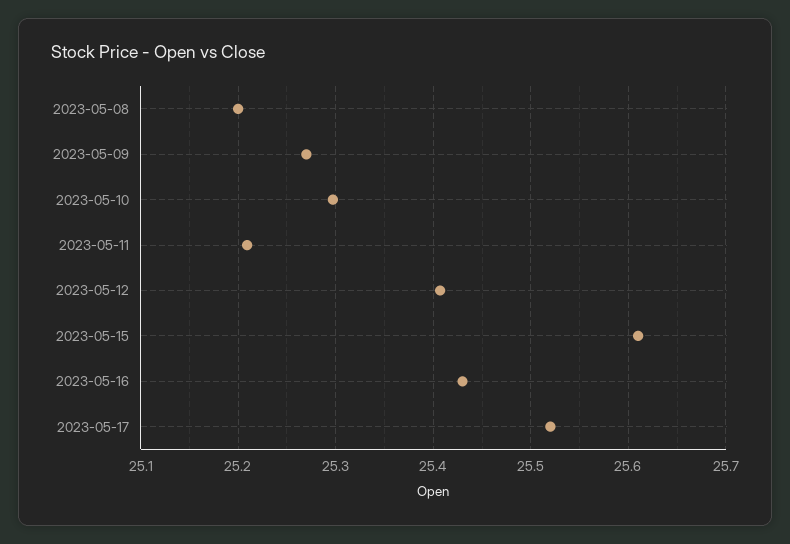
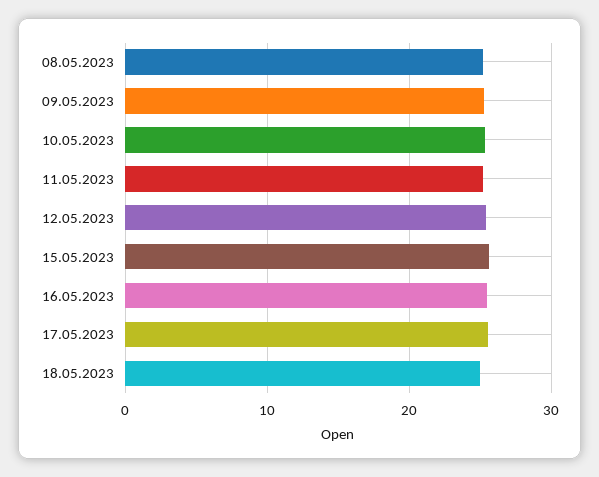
18.05.2023: none -> 25

